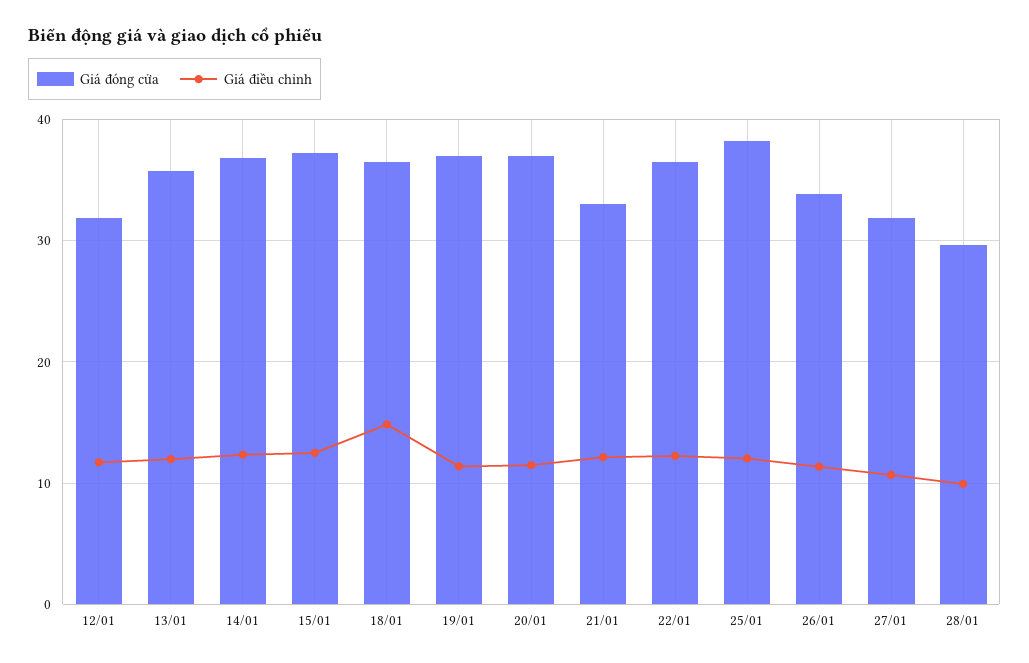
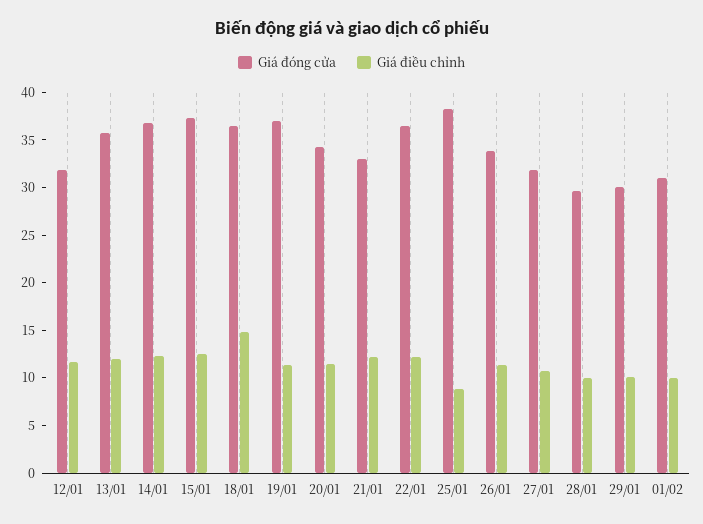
Giá đóng cửa, 20/01: 37 -> 34
Giá điều chỉnh, 25/01: 12 -> 9
Giá đóng cửa, 29/01: none -> 30
Giá điều chỉnh, 29/01: none -> 10
Giá đóng cửa, 01/02: none -> 31
Giá điều chỉnh, 01/02: none -> 10

